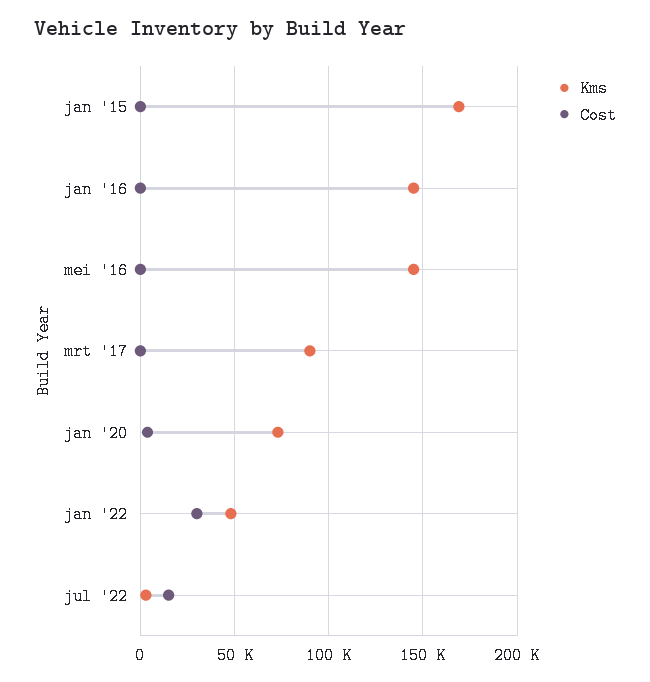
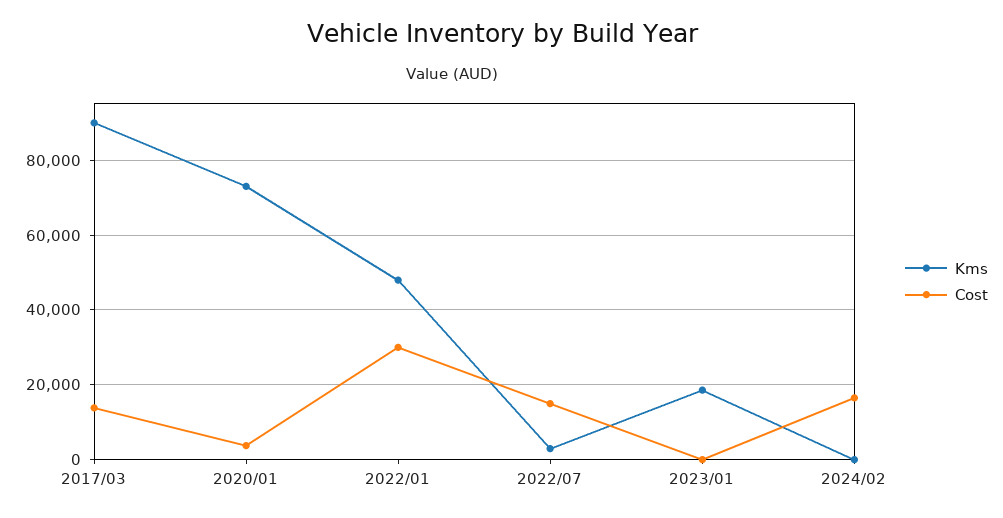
Kms, jan '15: 170000 -> none
Cost, jan '15: 0 -> none
Kms, jan '16: 145000 -> none
Cost, jan '16: 0 -> none
Kms, mei '16: 145000 -> none
Cost, mei '16: 0 -> none
Cost, mrt '17: 0 -> 14000
Kms, 2023/01: none -> 18000
Cost, 2023/01: none -> 0
Kms, 2024/02: none -> 0
Cost, 2024/02: none -> 16000

